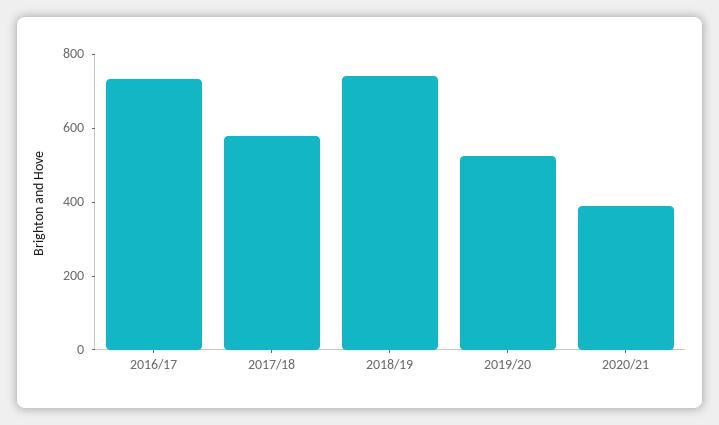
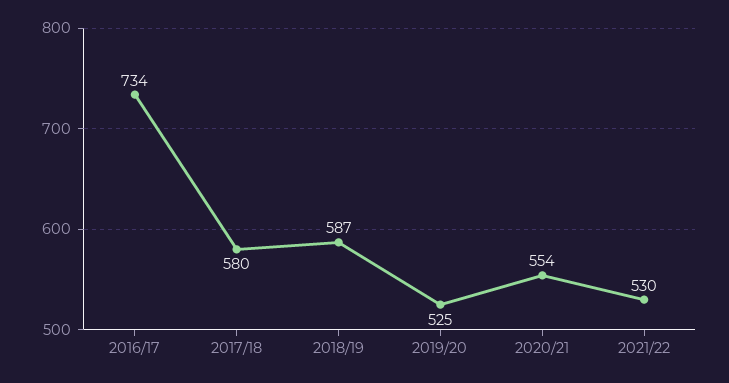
2018/19: 750 -> 587
2020/21: 400 -> 554
2021/22: none -> 530

